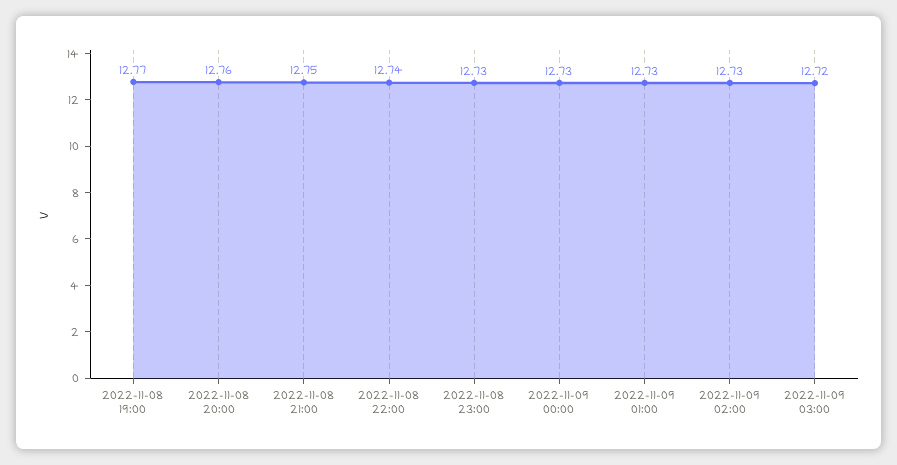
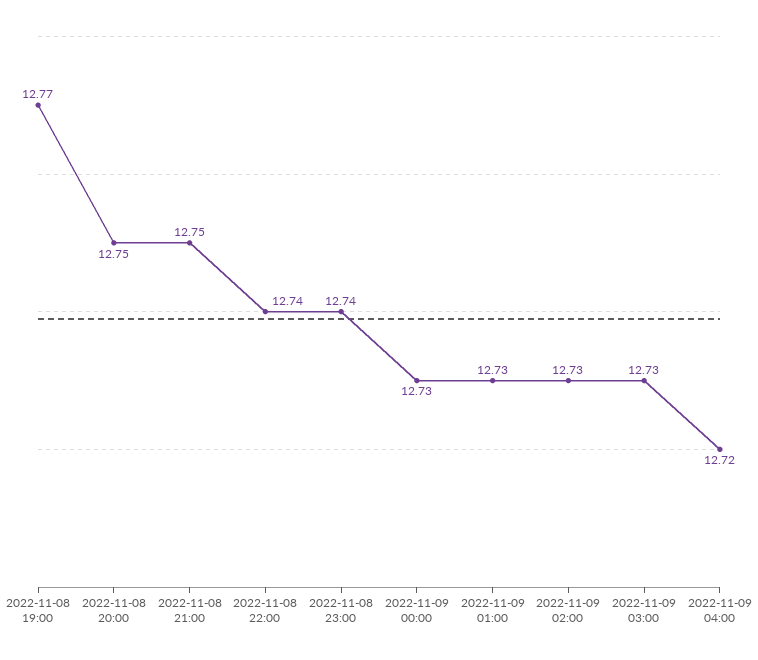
2022-11-08 20:00: 12.76 -> 12.75
2022-11-08 23:00: 12.73 -> 12.74
2022-11-09 03:00: 12.72 -> 12.73
2022-11-09 04:00: none -> 12.72

